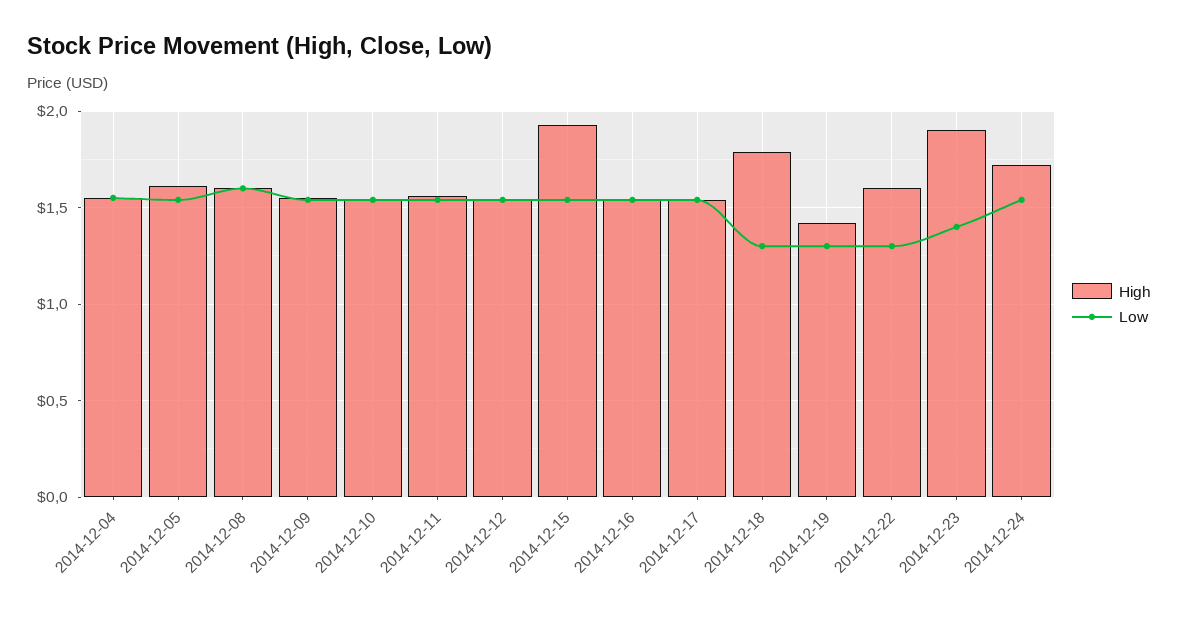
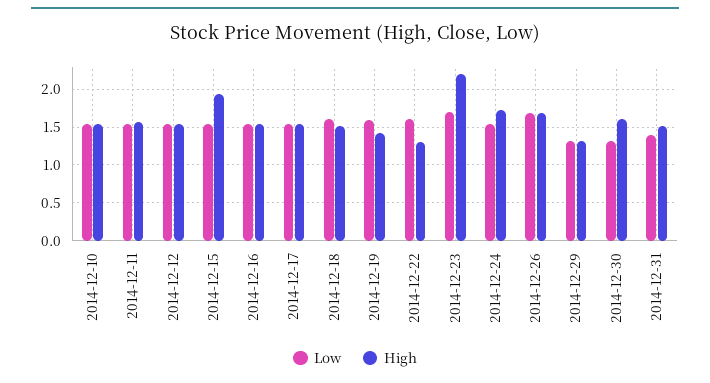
High, 2014-12-04: 1.55 -> none
Low, 2014-12-04: 1.55 -> none
High, 2014-12-05: 1.6 -> none
Low, 2014-12-05: 1.55 -> none
High, 2014-12-08: 1.6 -> none
Low, 2014-12-08: 1.6 -> none
High, 2014-12-09: 1.55 -> none
Low, 2014-12-09: 1.55 -> none
High, 2014-12-18: 1.8 -> 1.5
Low, 2014-12-18: 1.3 -> 1.6
Low, 2014-12-19: 1.3 -> 1.6
High, 2014-12-22: 1.6 -> 1.3
Low, 2014-12-22: 1.3 -> 1.6
High, 2014-12-23: 1.9 -> 2.2
Low, 2014-12-23: 1.4 -> 1.7
Low, 2014-12-26: none -> 1.7
High, 2014-12-26: none -> 1.7
Low, 2014-12-29: none -> 1.3
High, 2014-12-29: none -> 1.3
Low, 2014-12-30: none -> 1.3
High, 2014-12-30: none -> 1.6
Low, 2014-12-31: none -> 1.4
High, 2014-12-31: none -> 1.5

